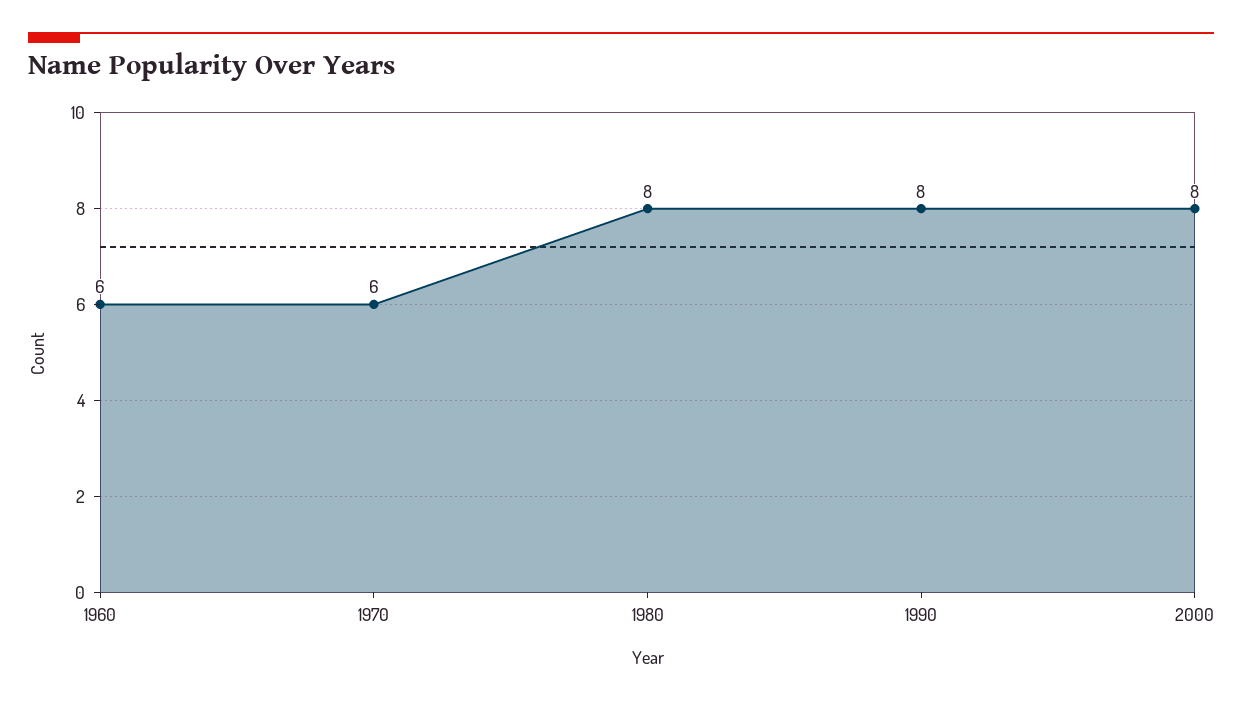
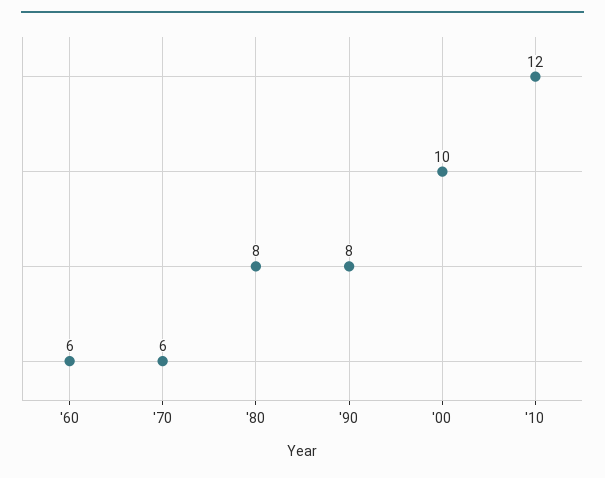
2000: 8 -> 10
'10: none -> 12

